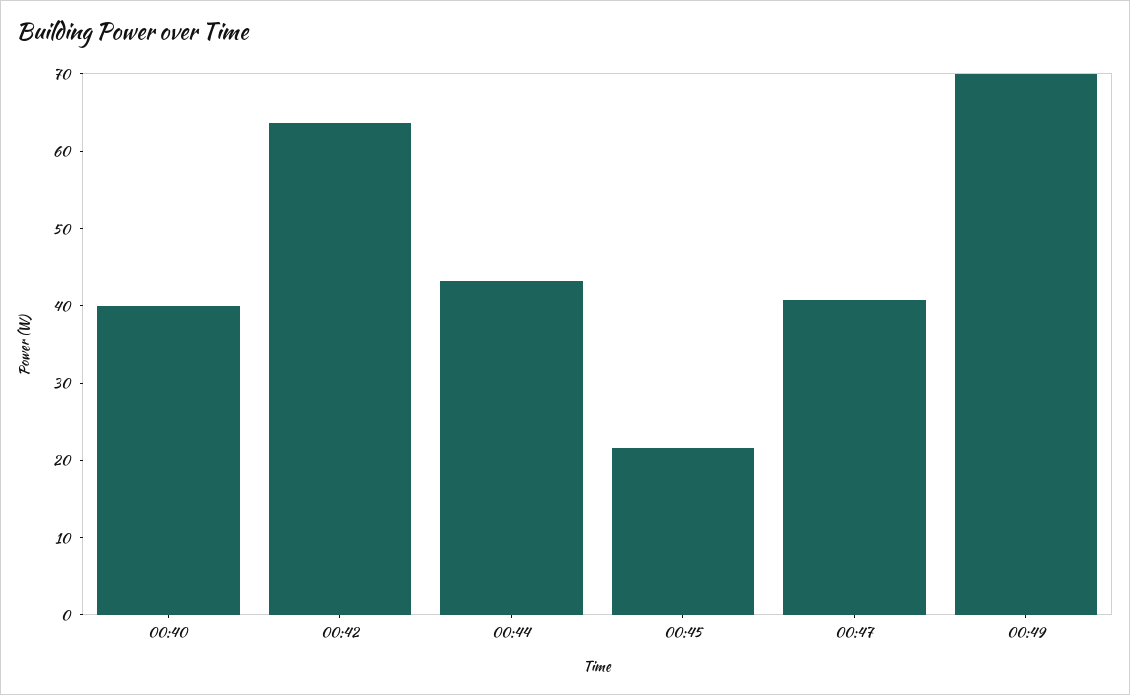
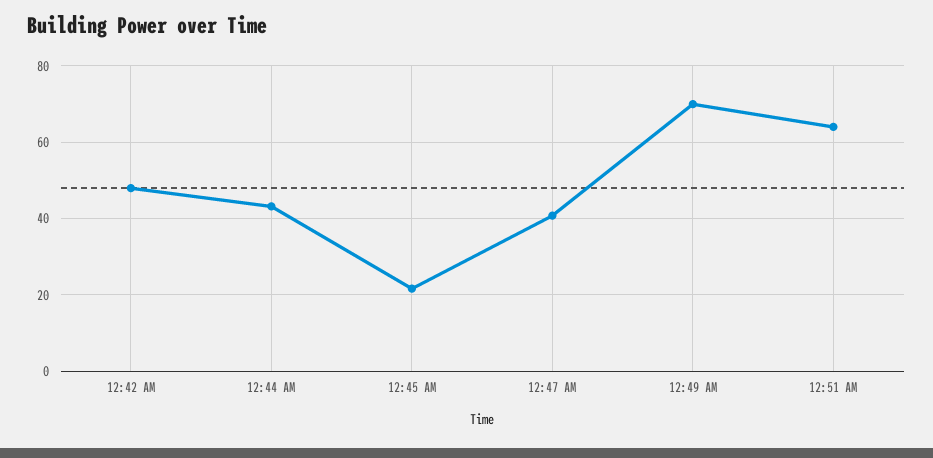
00:40: 40 -> none
00:42: 64 -> 48
12:51 AM: none -> 64

